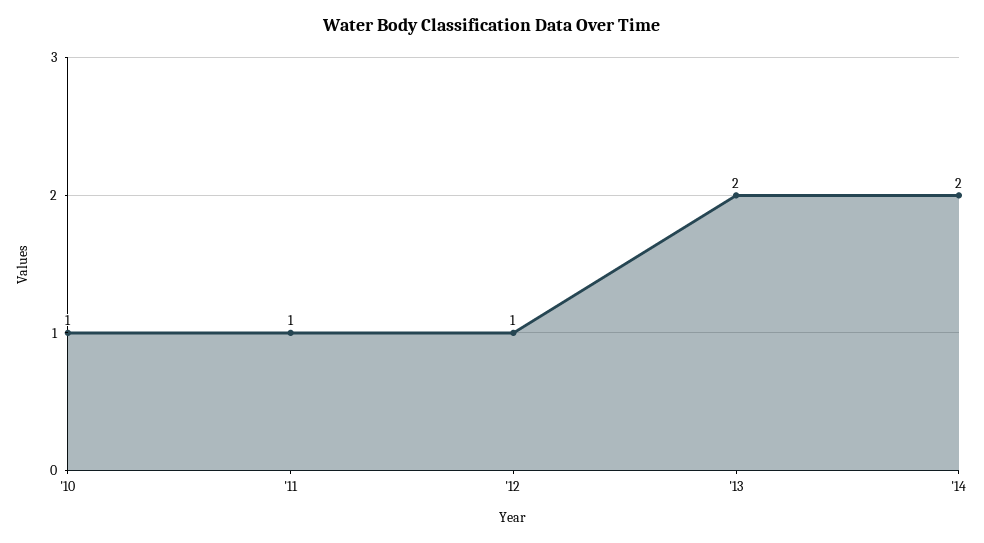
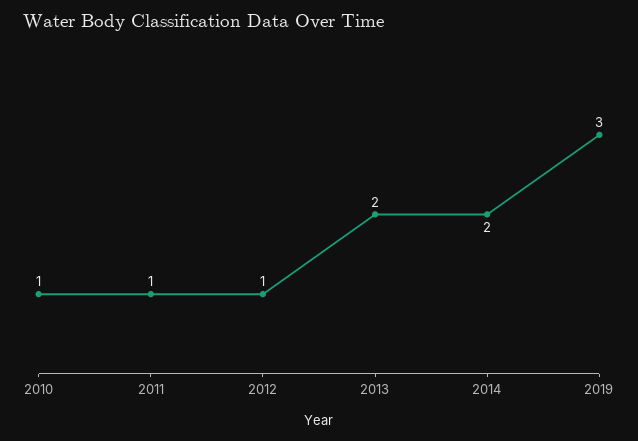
2019: none -> 3

